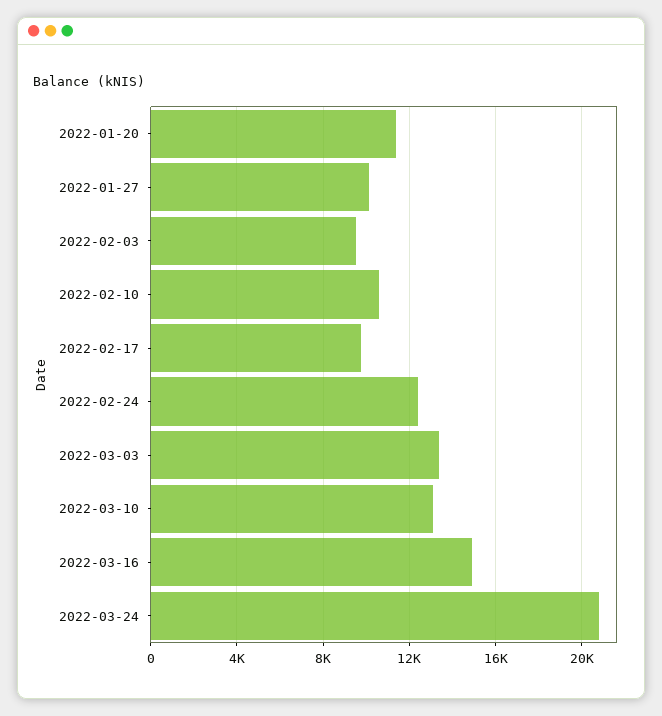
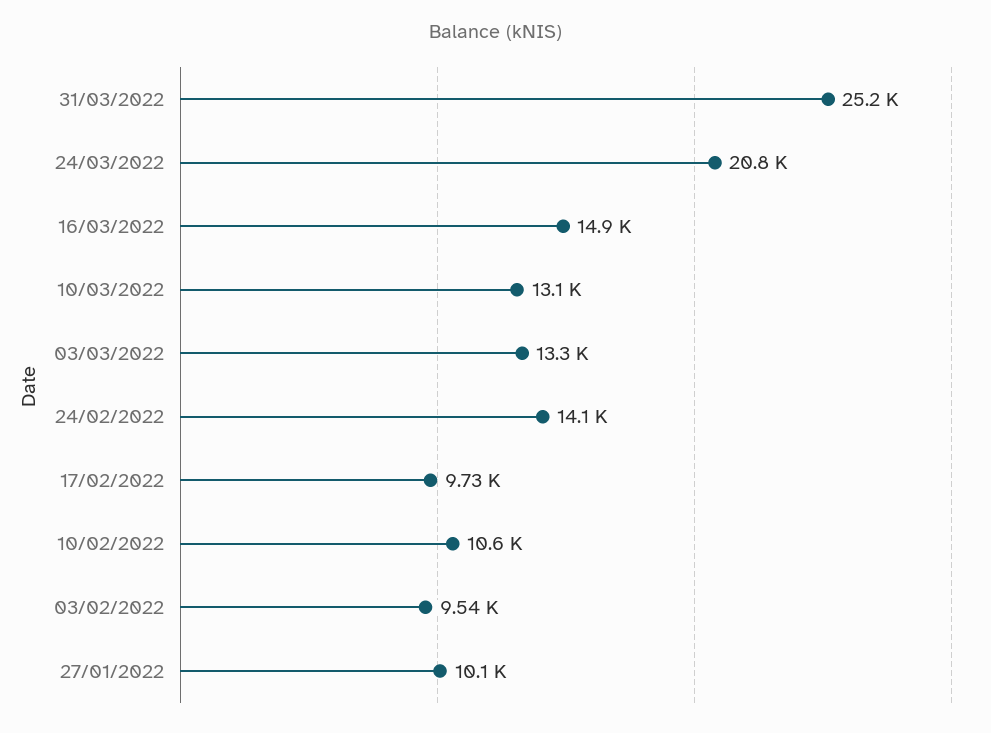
2022-01-20: 11500 -> none
2022-02-24: 12500 -> 14100
31/03/2022: none -> 25200

